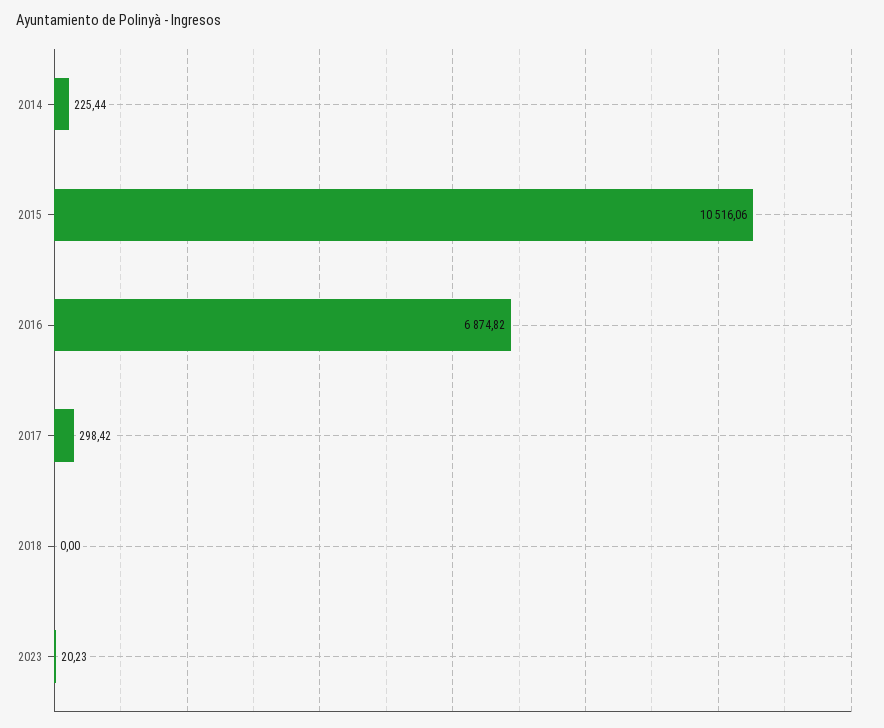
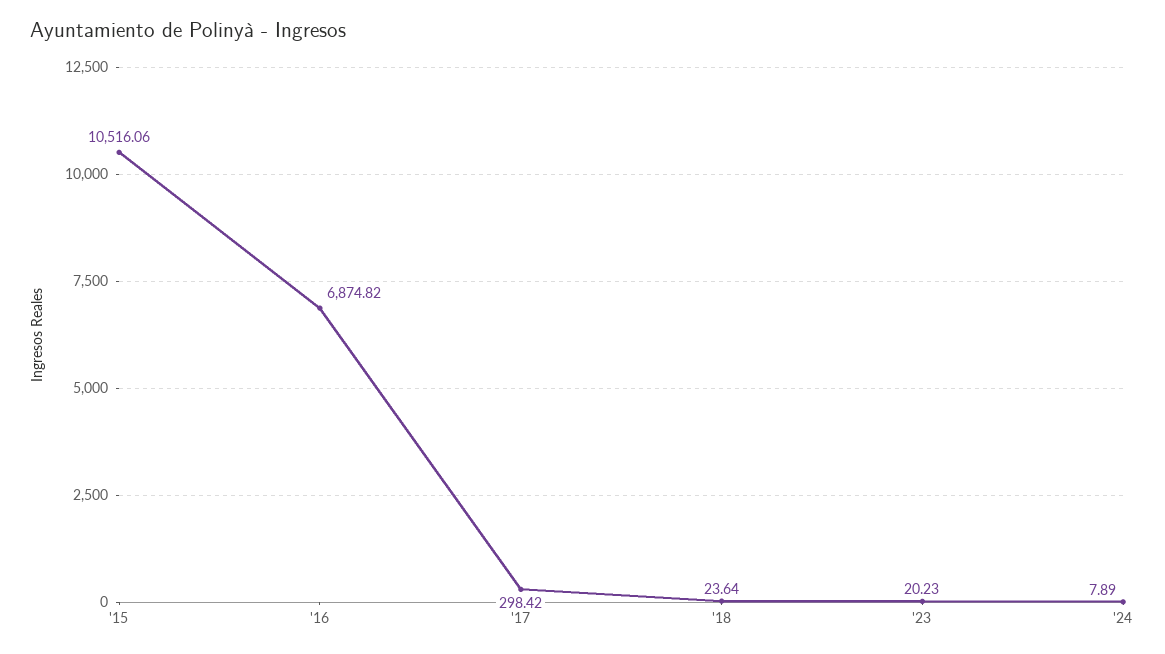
2014: 225.44 -> none
2018: 0 -> 23.64
'24: none -> 7.89

